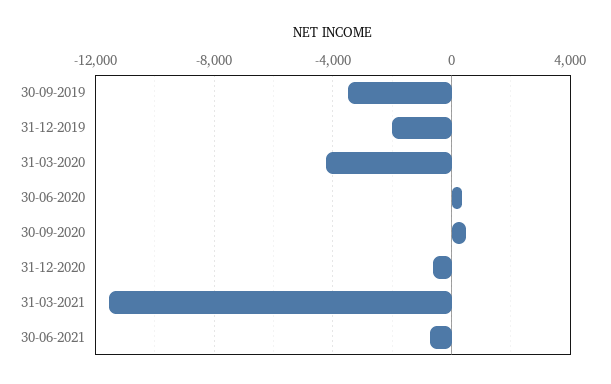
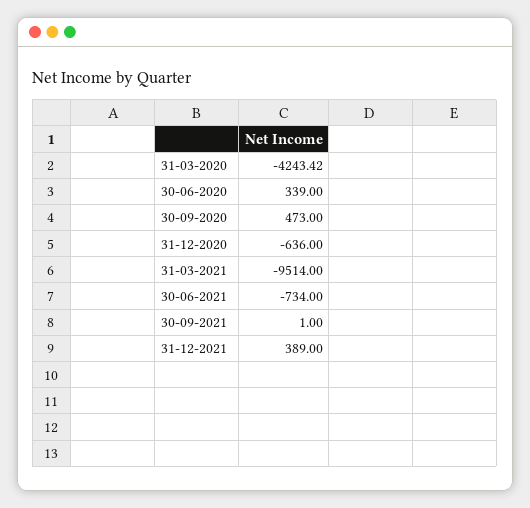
30-09-2019: -3500 -> none
31-12-2019: -2000 -> none
31-03-2021: -11500 -> -9514
30-09-2021: none -> 1
31-12-2021: none -> 389

